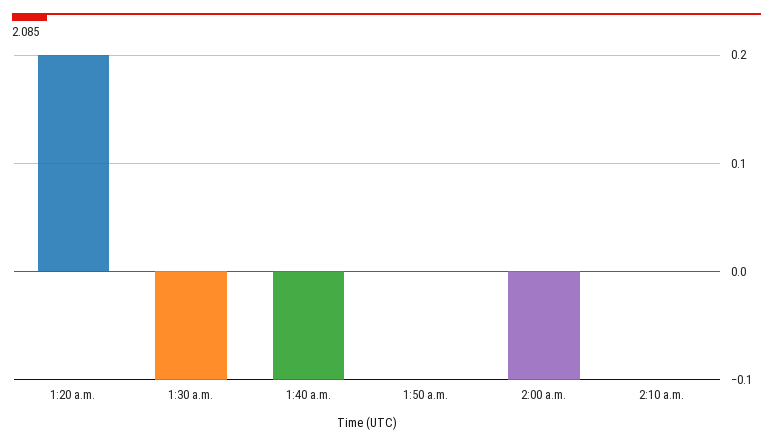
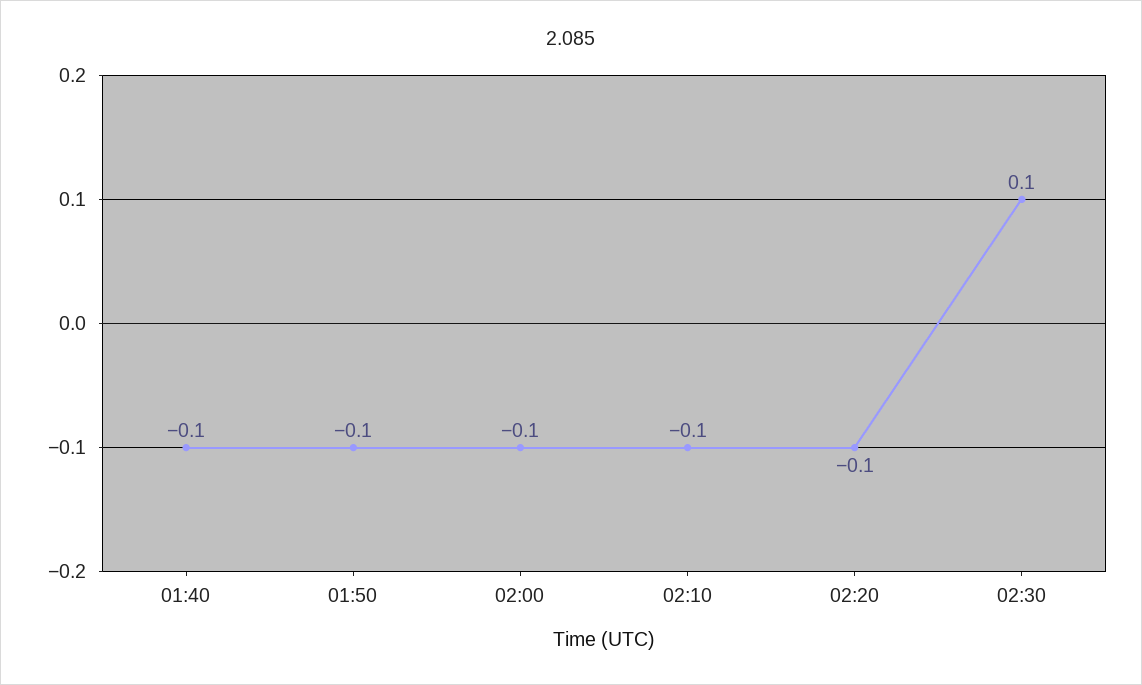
1:20 a.m.: 0.2 -> none
1:30 a.m.: -0.1 -> none
1:50 a.m.: 0 -> -0.1
2:10 a.m.: 0 -> -0.1
02:20: none -> -0.1
02:30: none -> 0.1

